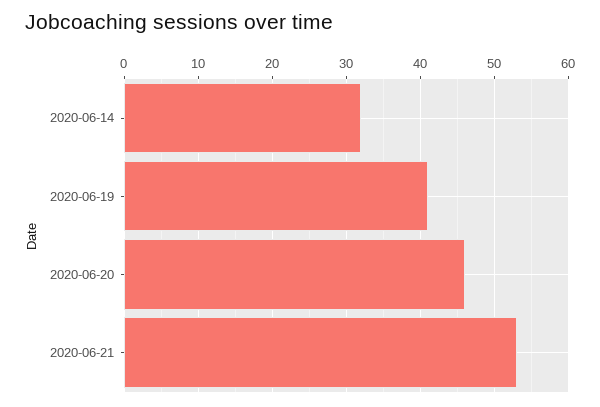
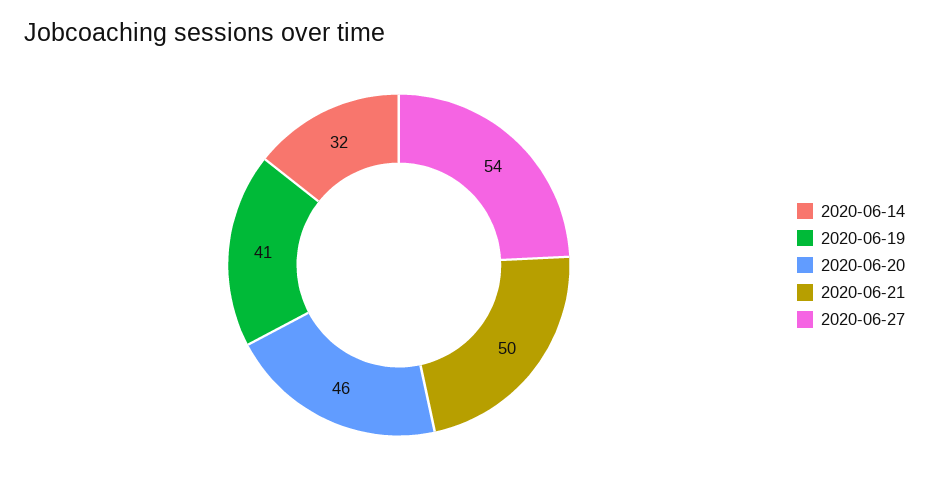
2020-06-21: 53 -> 50
2020-06-27: none -> 54

